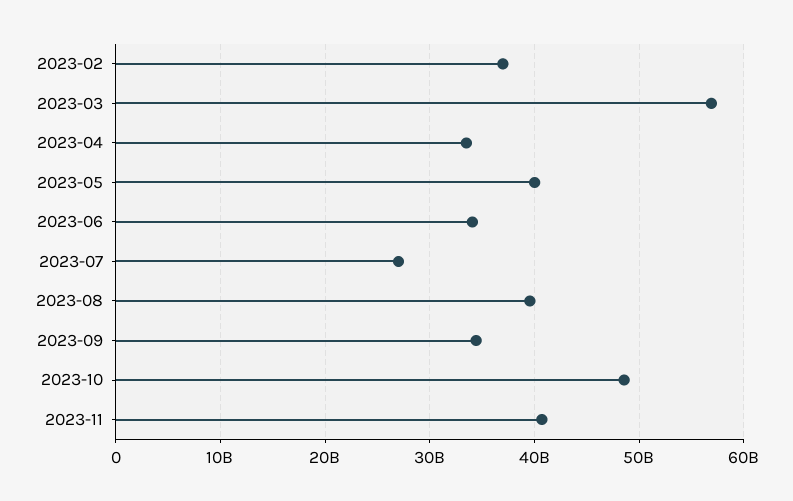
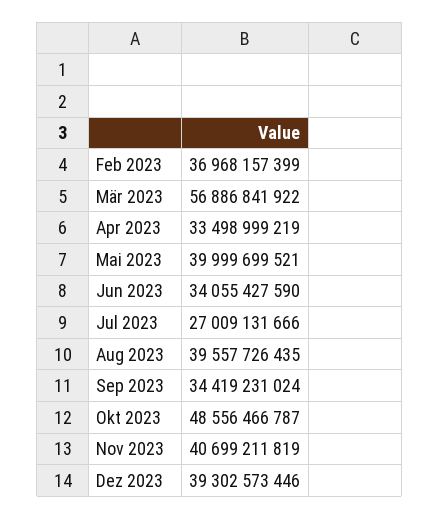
Dez 2023: none -> 39302573446

